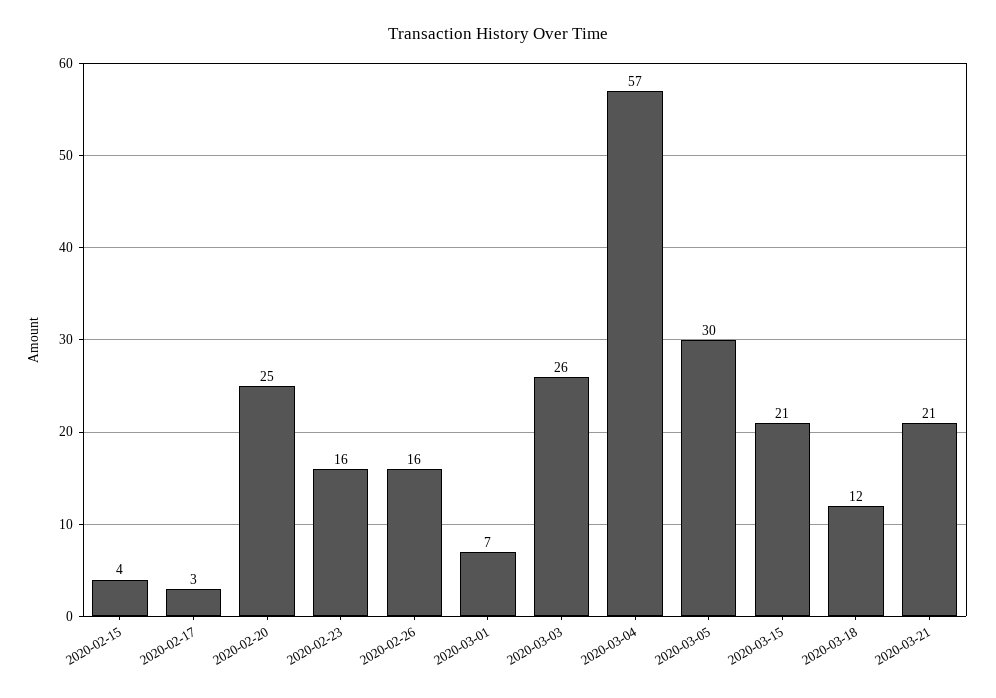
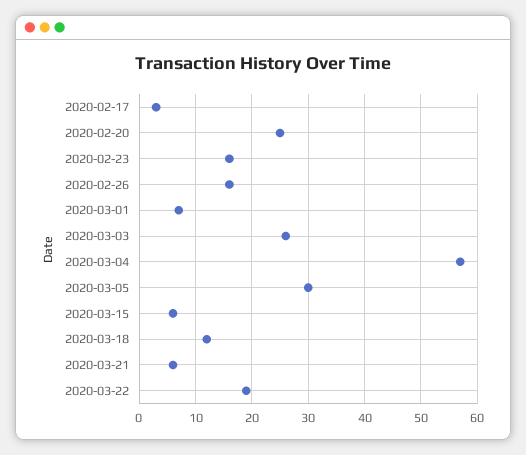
2020-02-15: 4 -> none
2020-03-15: 21 -> 5
2020-03-21: 21 -> 5
2020-03-22: none -> 20

